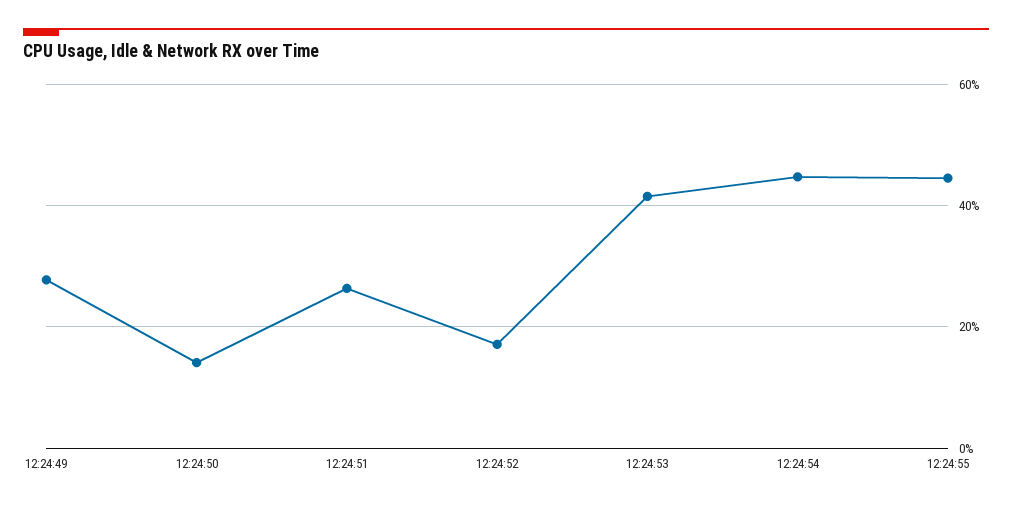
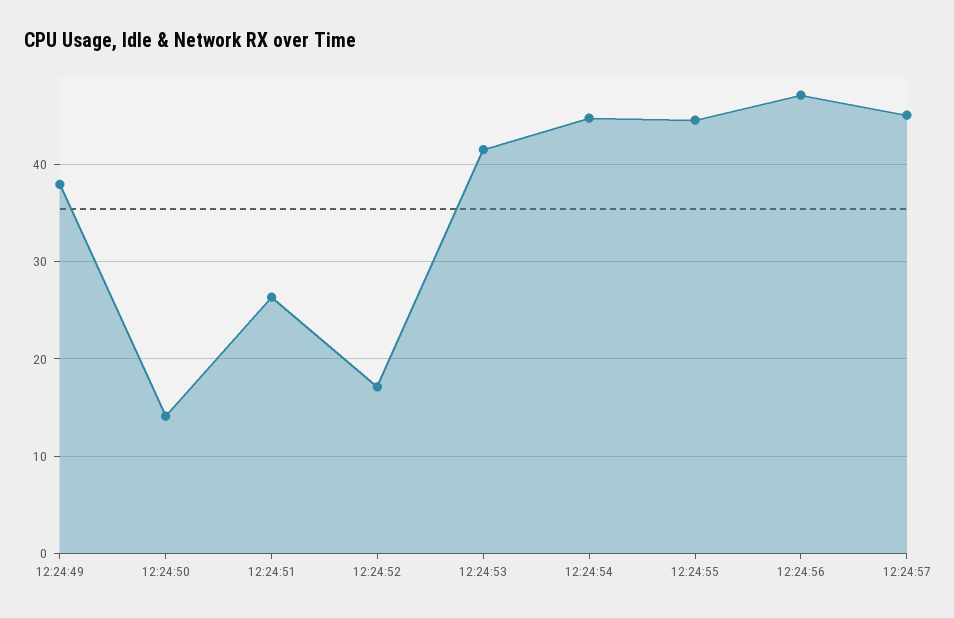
12:24:49: 28 -> 38
12:24:56: none -> 47
12:24:57: none -> 45

